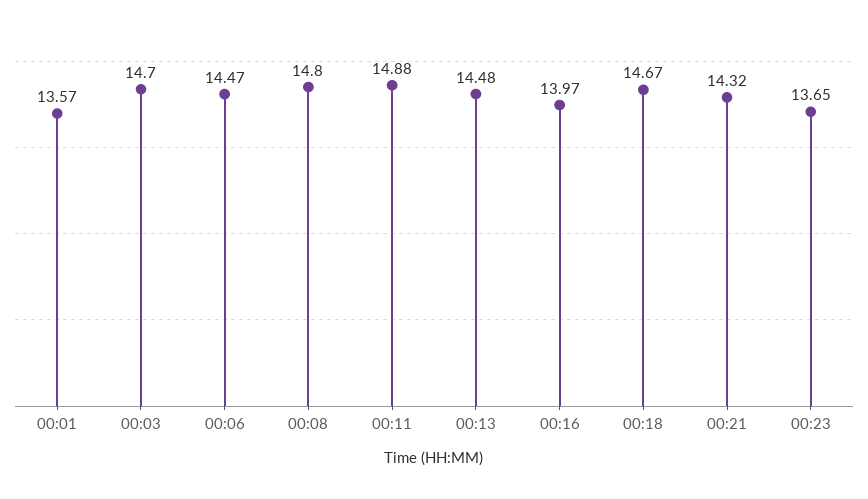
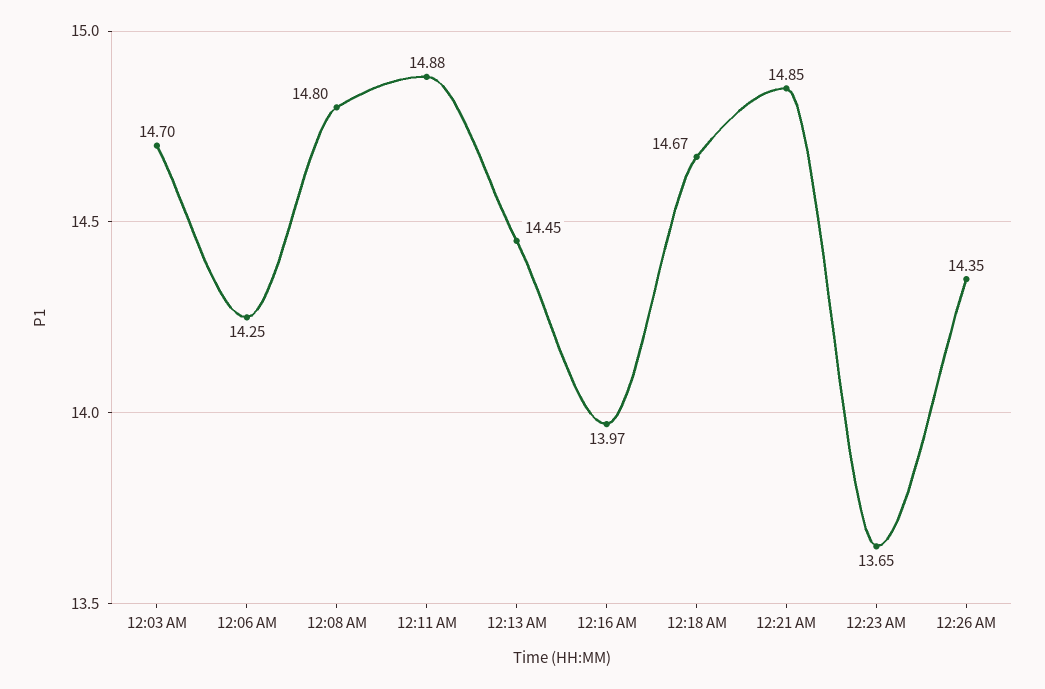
00:01: 13.57 -> none
00:06: 14.47 -> 14.25
00:13: 14.48 -> 14.45
00:21: 14.32 -> 14.85
12:26 AM: none -> 14.35

